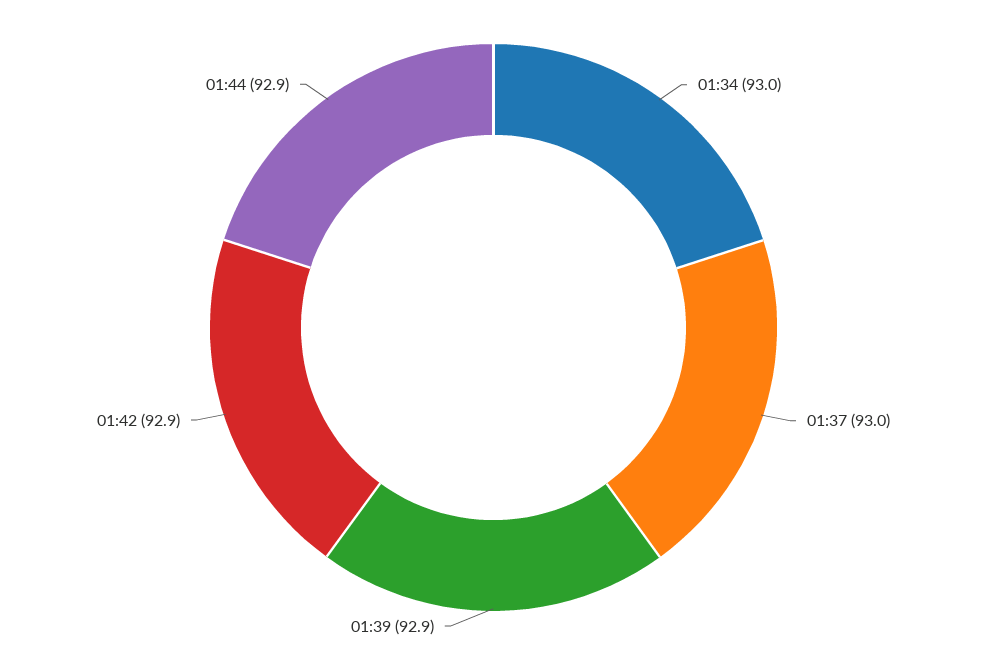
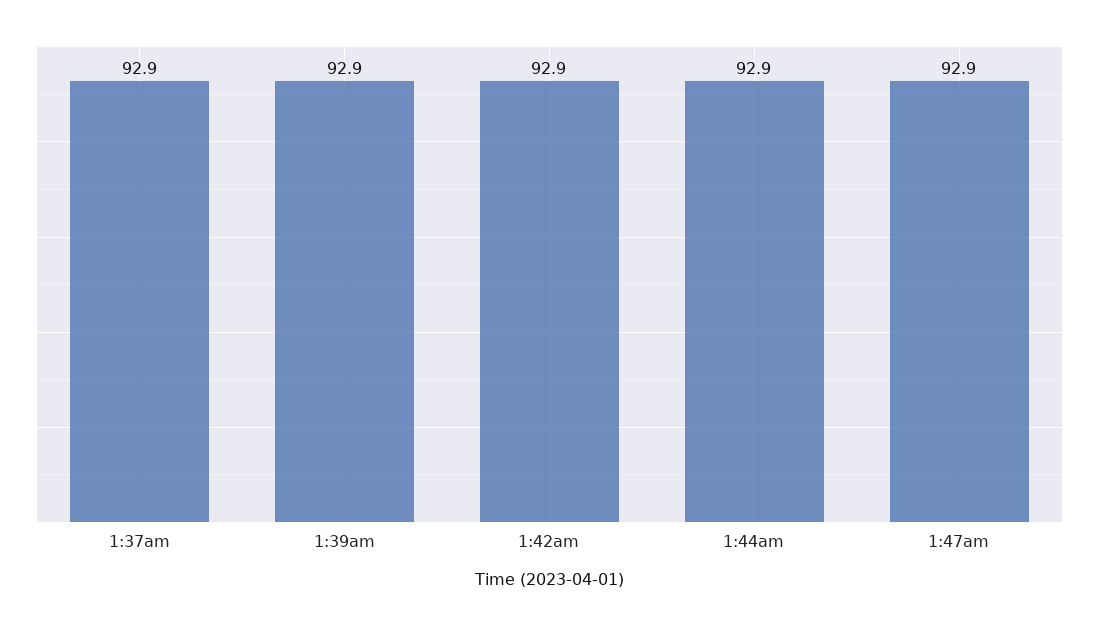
01:34: 93 -> none
01:37: 93 -> 92.9
1:47am: none -> 92.9

